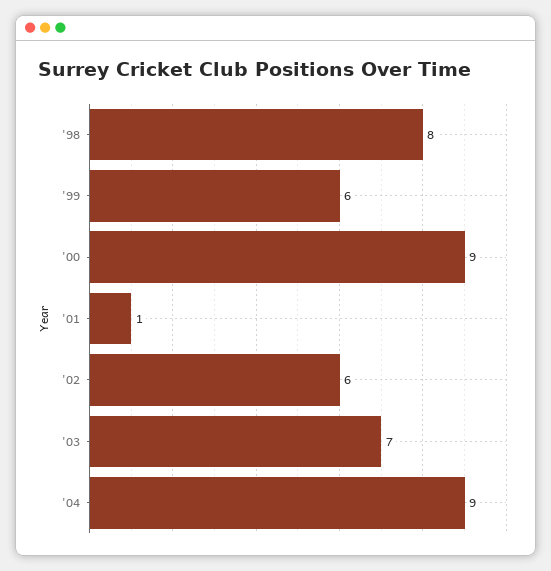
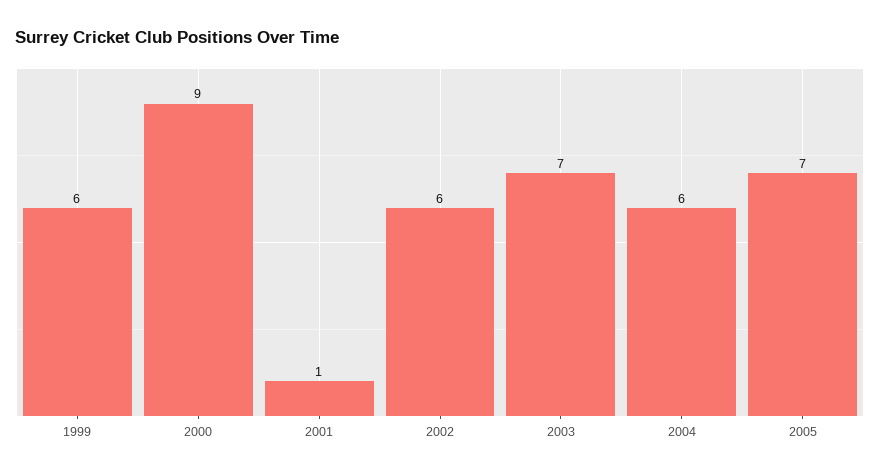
'98: 8 -> none
'04: 9 -> 6
2005: none -> 7

